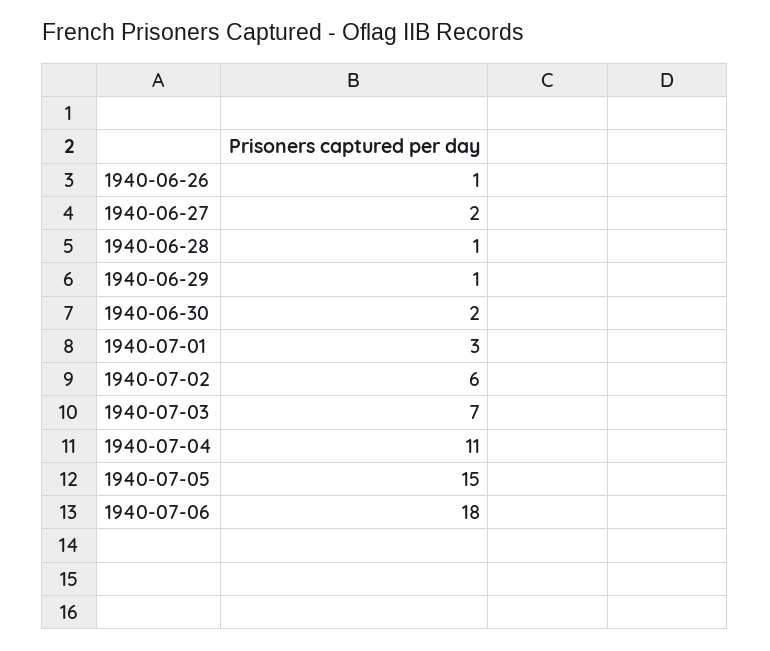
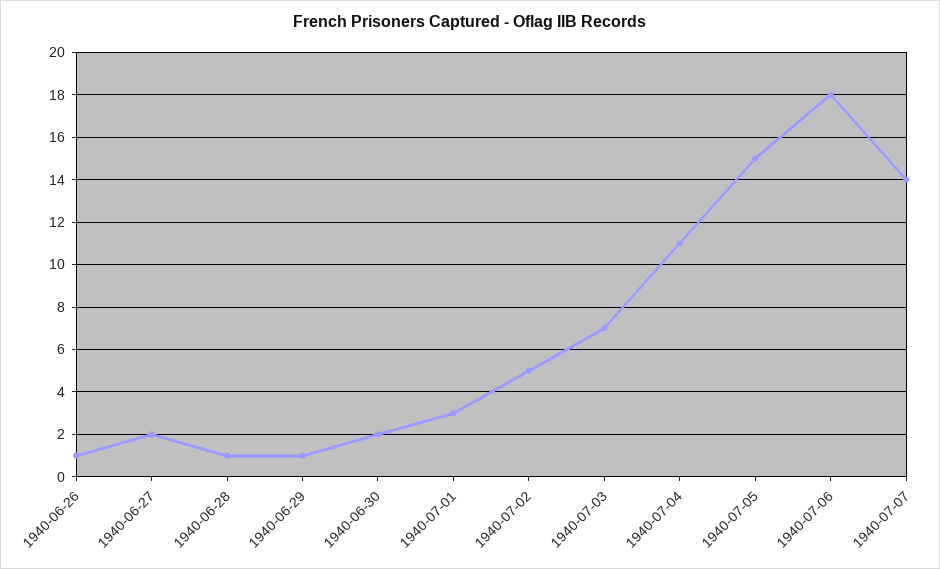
1940-07-02: 6 -> 5
1940-07-07: none -> 14

